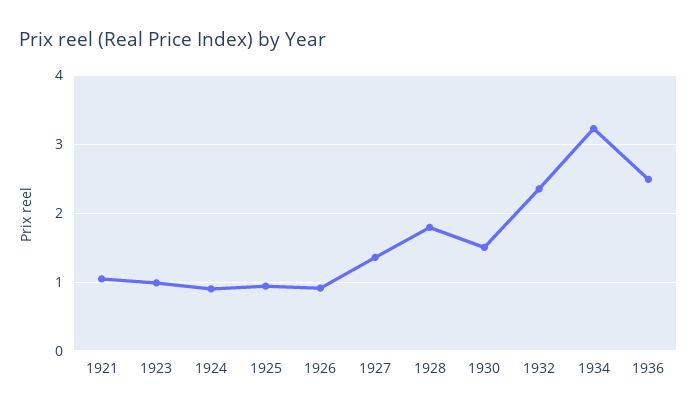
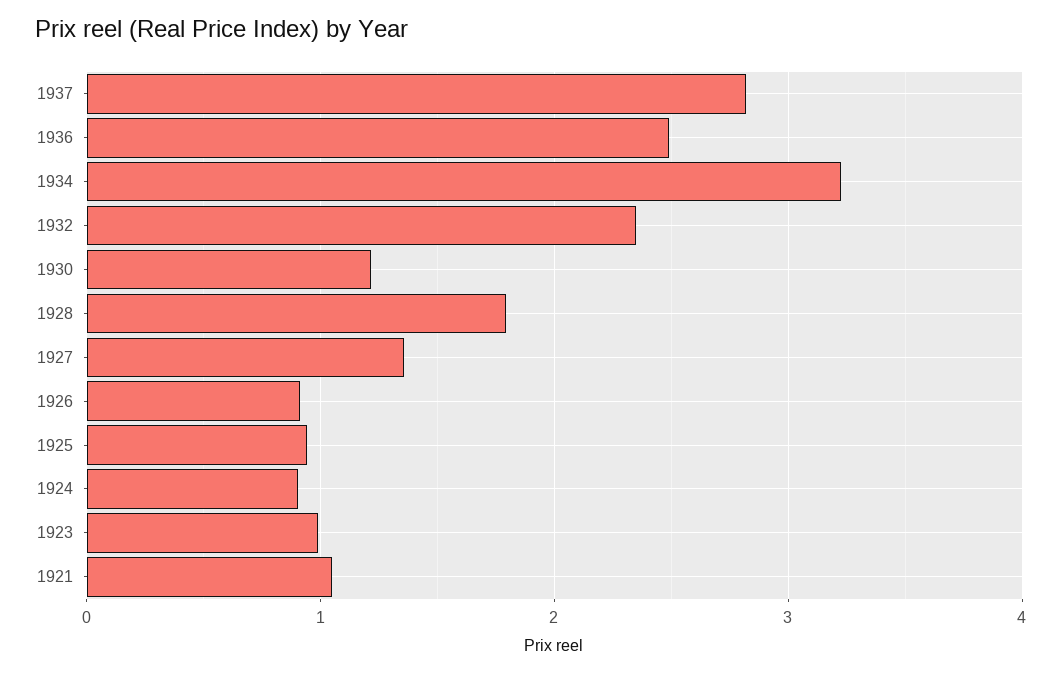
1930: 1.5 -> 1.2
1937: none -> 2.8

